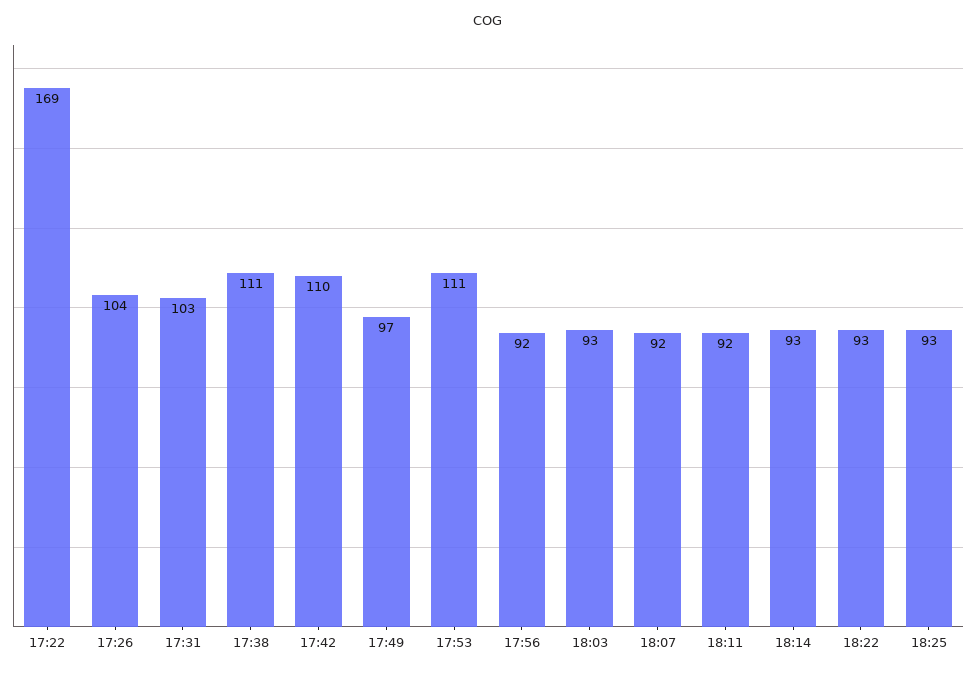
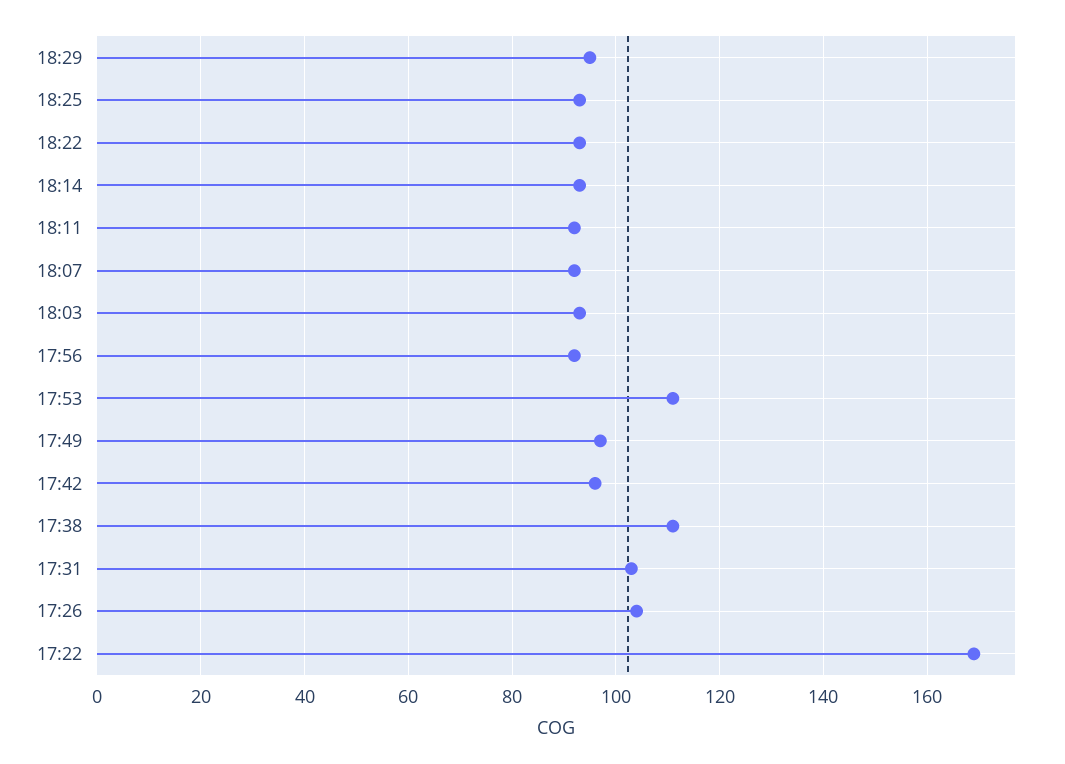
17:42: 110 -> 95
18:29: none -> 95

